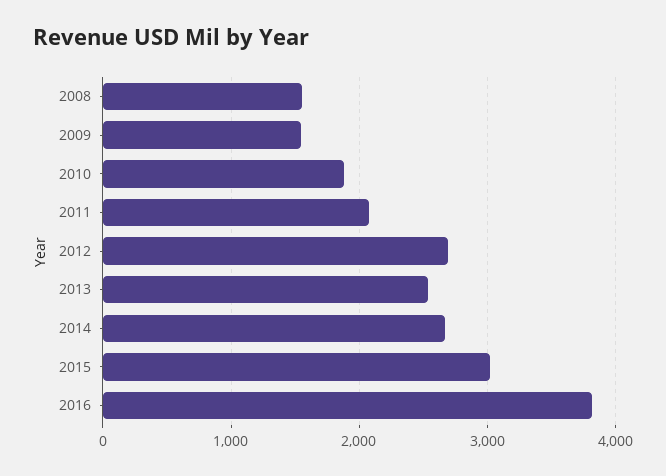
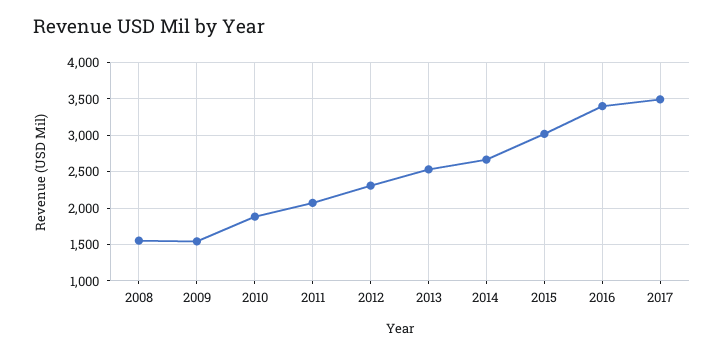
2012: 2700 -> 2300
2016: 3800 -> 3400
2017: none -> 3500

